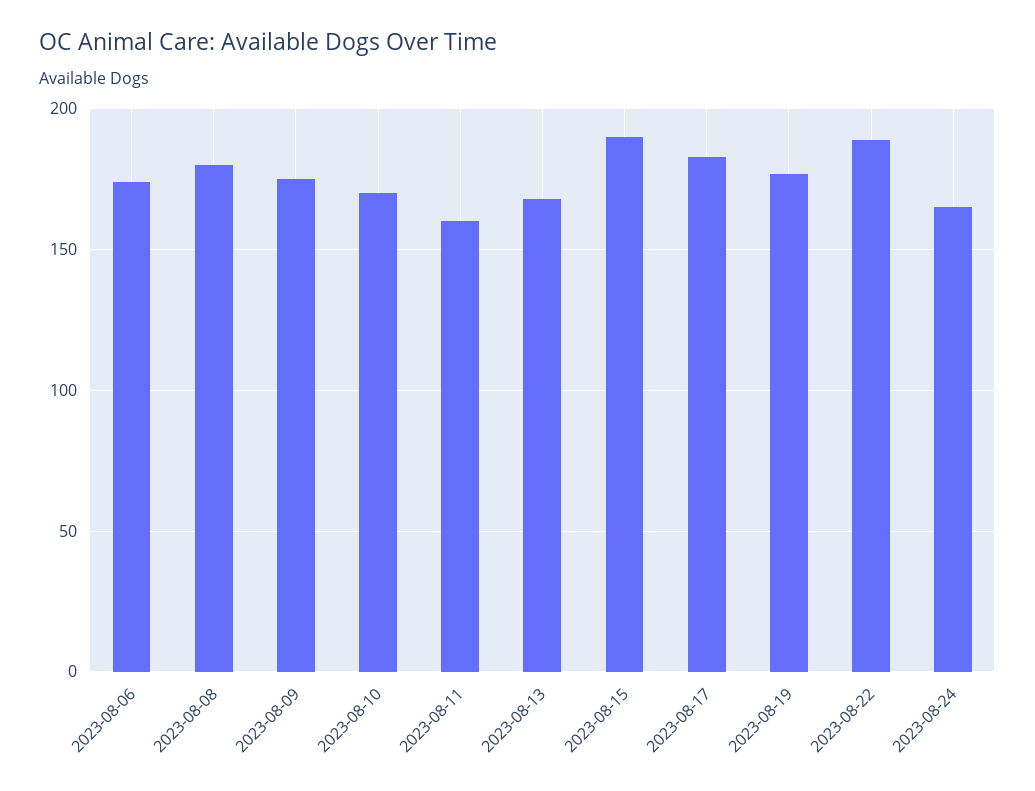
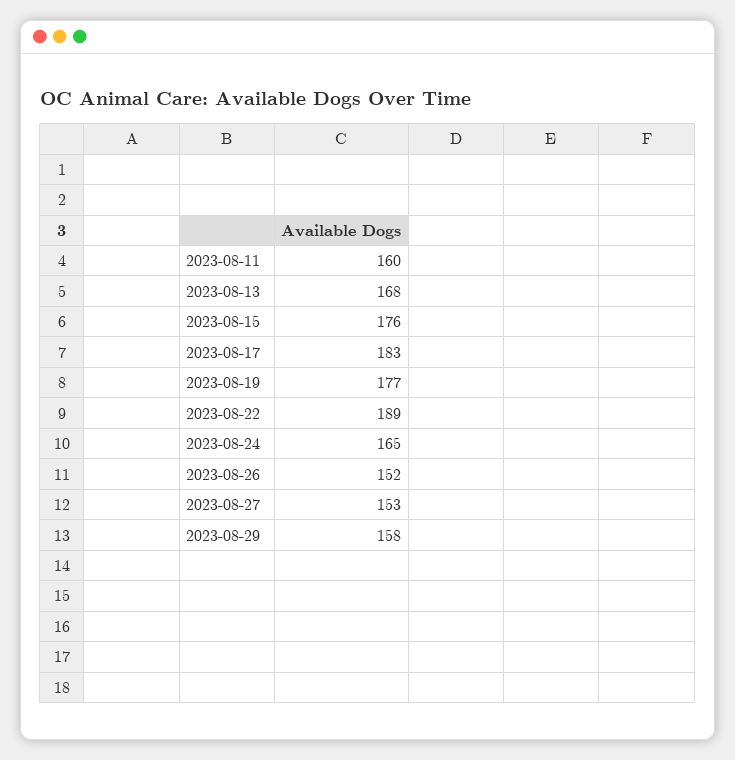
2023-08-06: 175 -> none
2023-08-08: 180 -> none
2023-08-09: 175 -> none
2023-08-10: 170 -> none
2023-08-15: 190 -> 176
2023-08-26: none -> 152
2023-08-27: none -> 153
2023-08-29: none -> 158

